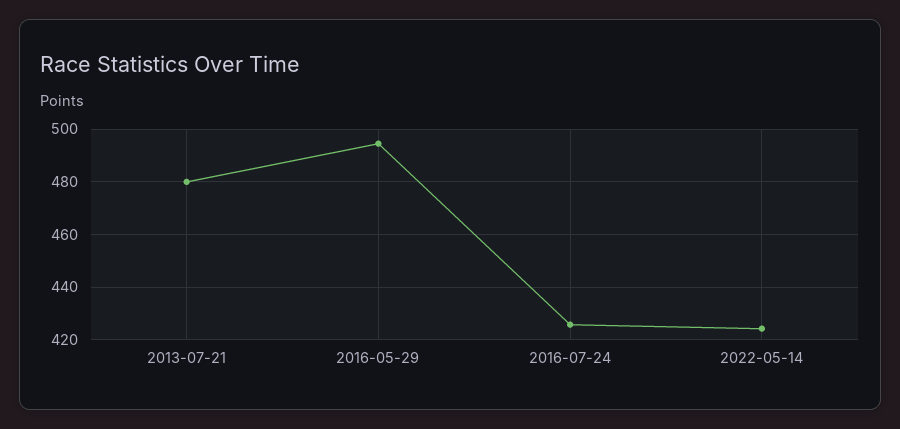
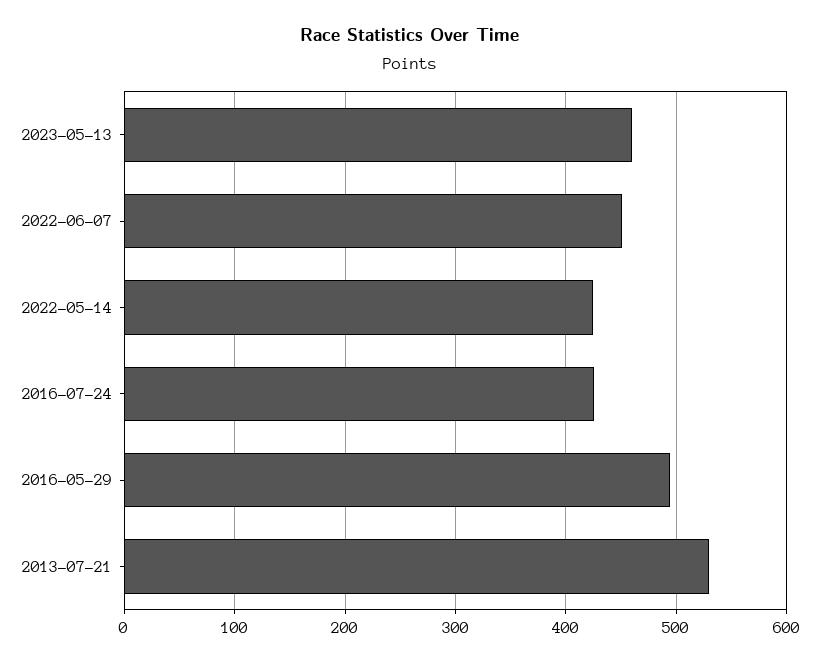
2013-07-21: 480 -> 530
2023-05-13: none -> 460
2022-06-07: none -> 450

